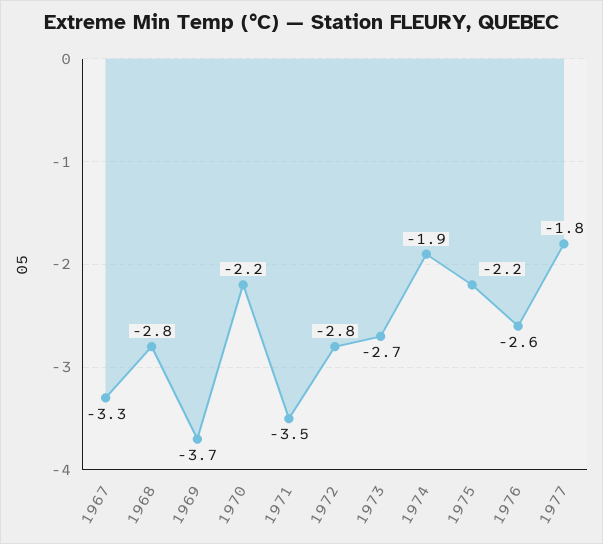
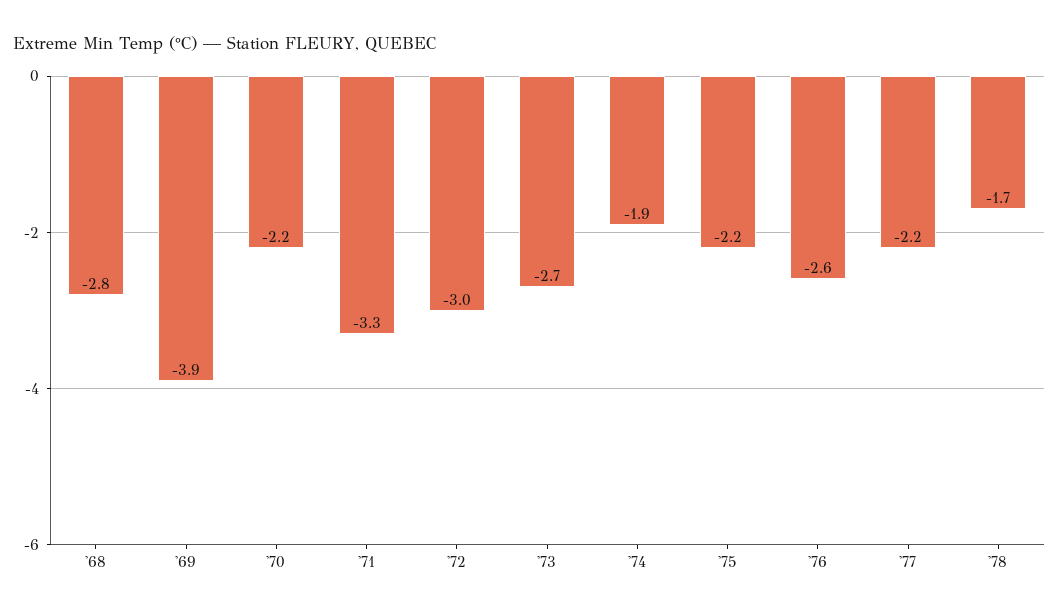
1967: -3.3 -> none
1969: -3.7 -> -3.9
1971: -3.5 -> -3.3
1972: -2.8 -> -3
1977: -1.8 -> -2.2
'78: none -> -1.7

